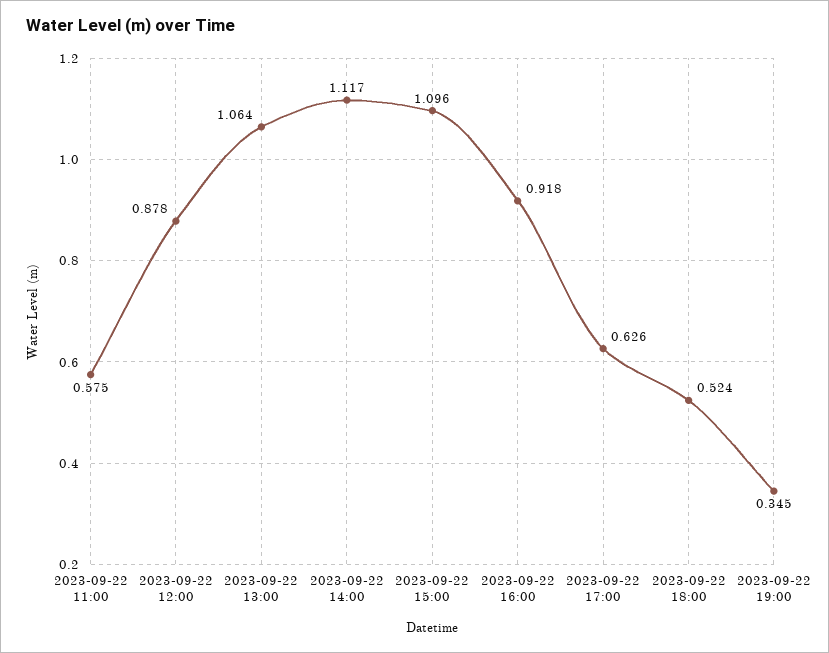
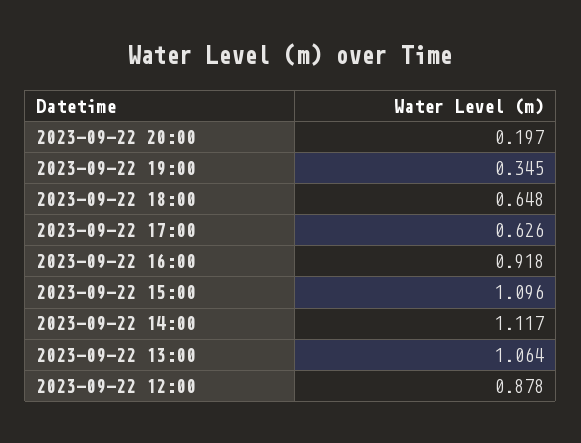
2023-09-22 11:00: 0.575 -> none
2023-09-22 18:00: 0.524 -> 0.648
2023-09-22 20:00: none -> 0.197

